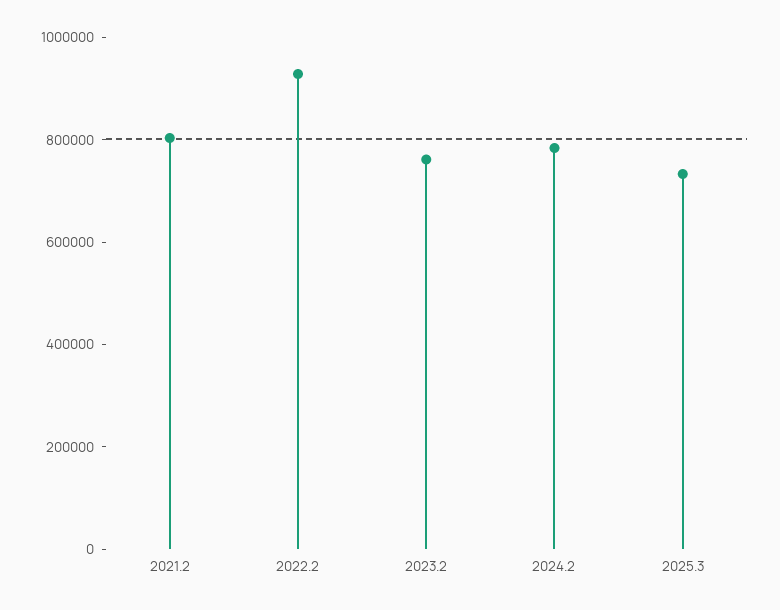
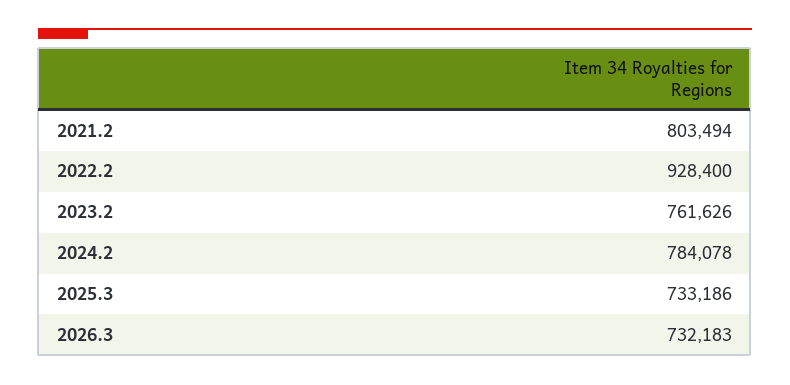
2026.3: none -> 732183

